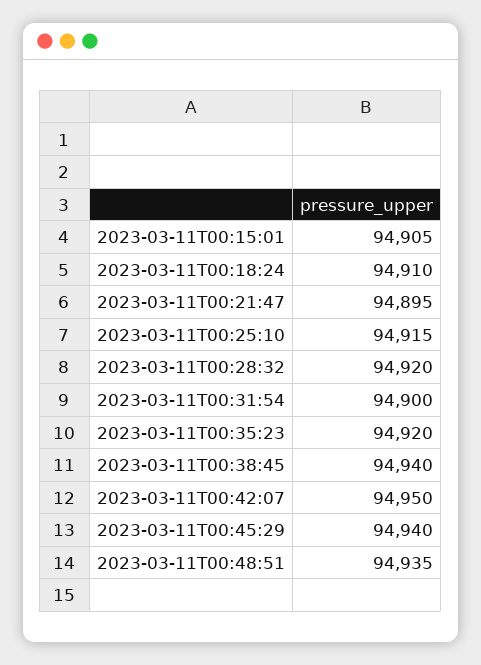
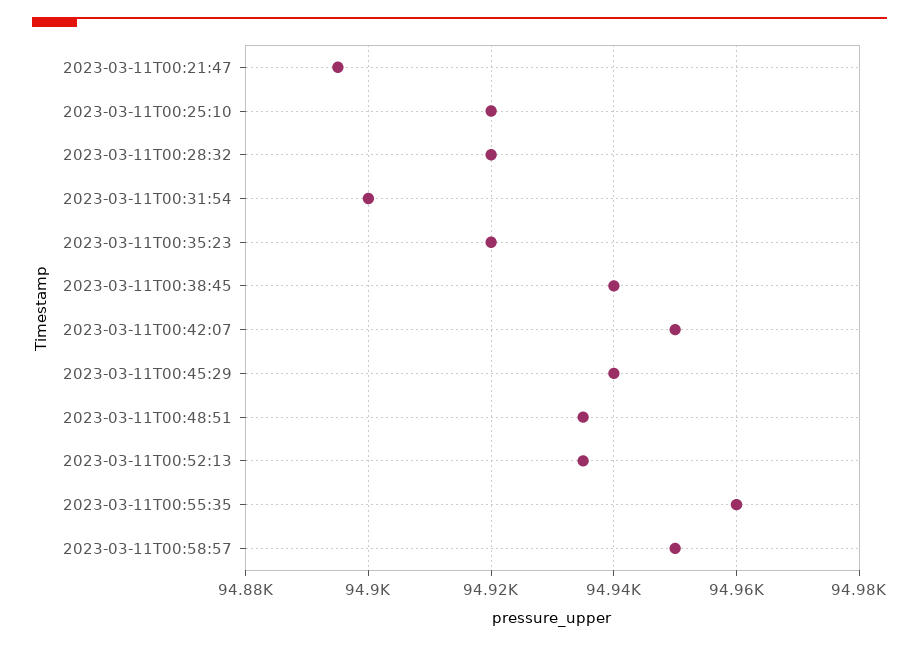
2023-03-11T00:15:01: 94905 -> none
2023-03-11T00:18:24: 94910 -> none
2023-03-11T00:25:10: 94915 -> 94920
2023-03-11T00:52:13: none -> 94935
2023-03-11T00:55:35: none -> 94960
2023-03-11T00:58:57: none -> 94950

